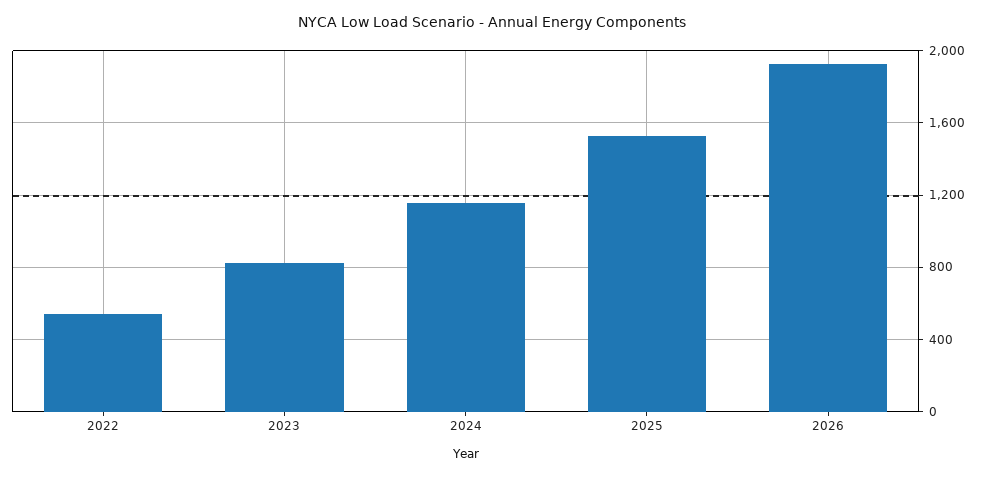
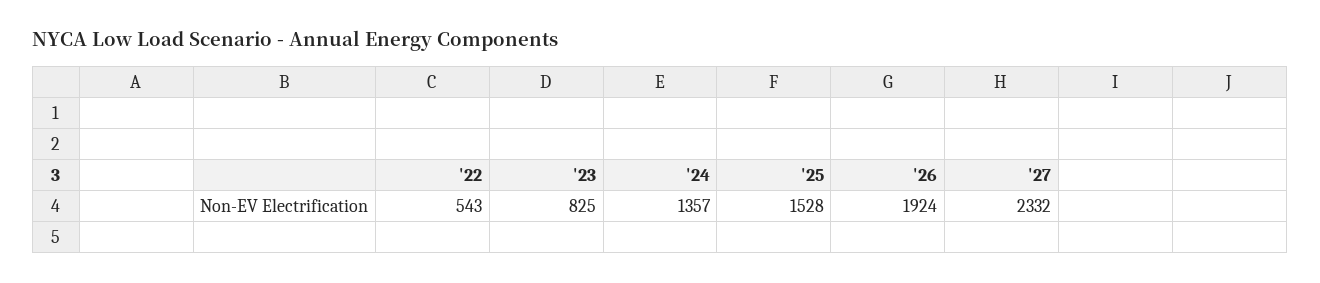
2024: 1150 -> 1357
'27: none -> 2332

